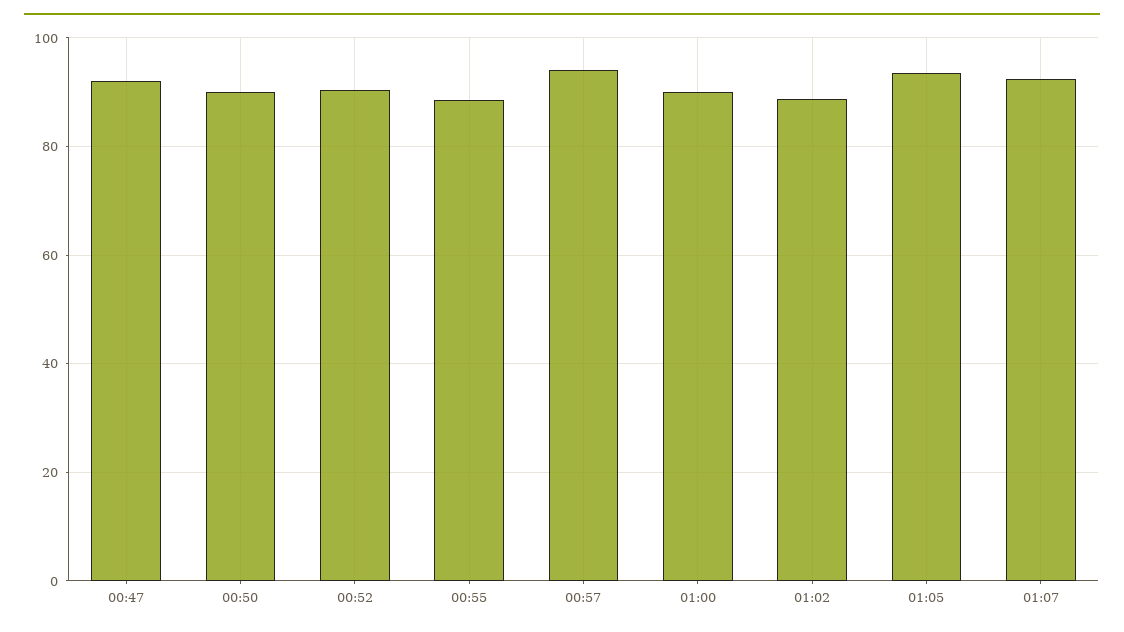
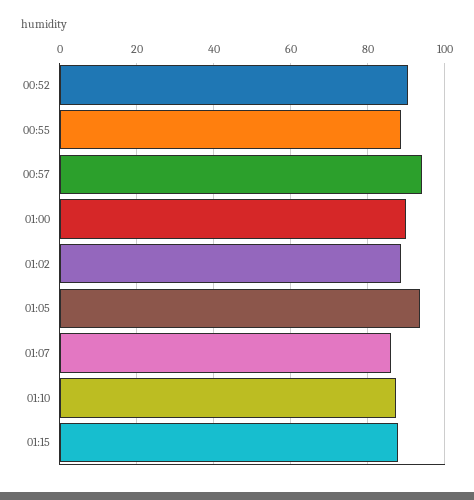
00:47: 92 -> none
00:50: 90 -> none
01:07: 92 -> 86
01:10: none -> 88
01:15: none -> 88

